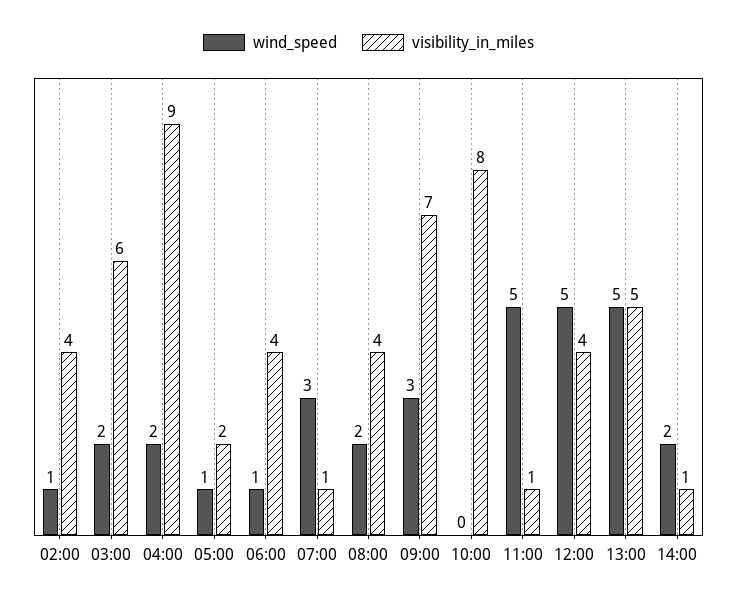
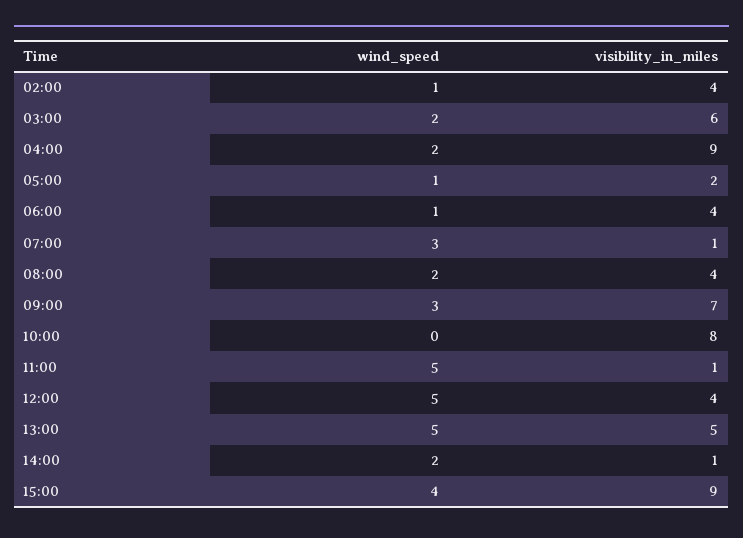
wind_speed, 15:00: none -> 4
visibility_in_miles, 15:00: none -> 9

